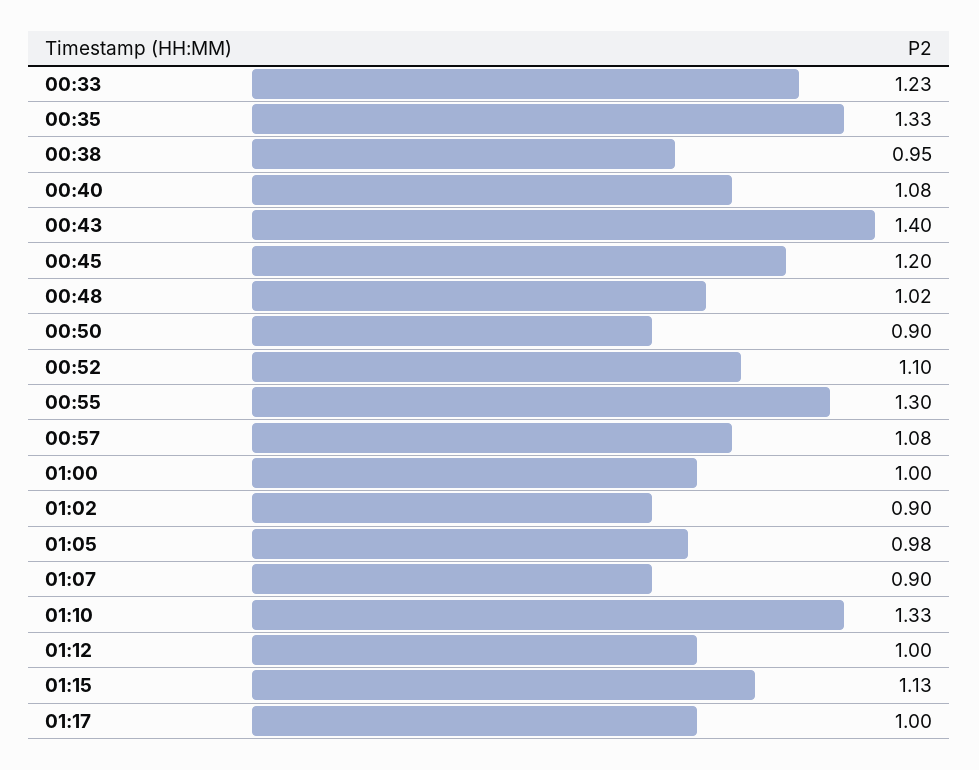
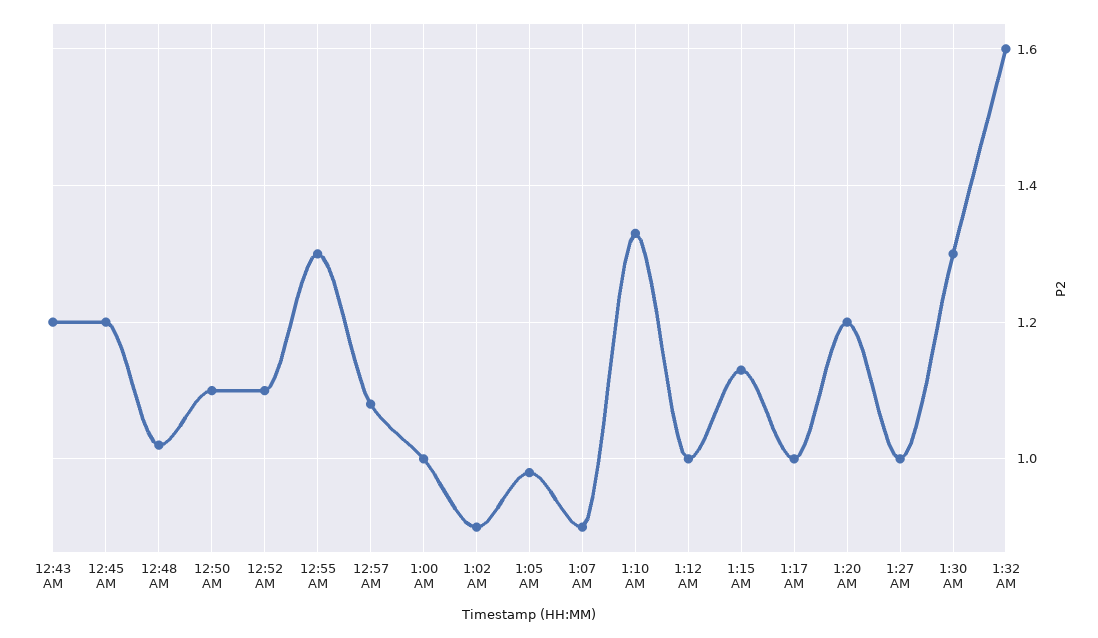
00:33: 1.23 -> none
00:35: 1.33 -> none
00:38: 0.95 -> none
00:40: 1.08 -> none
00:43: 1.4 -> 1.2
00:50: 0.9 -> 1.1
1:20 AM: none -> 1.2
1:27 AM: none -> 1
1:30 AM: none -> 1.3
1:32 AM: none -> 1.6

